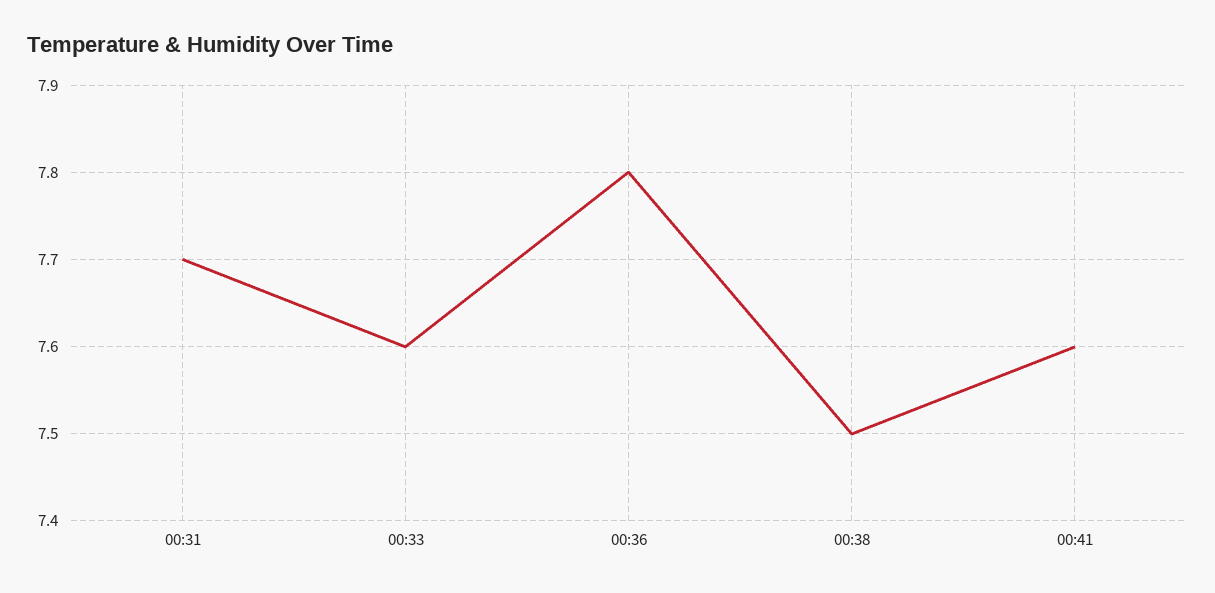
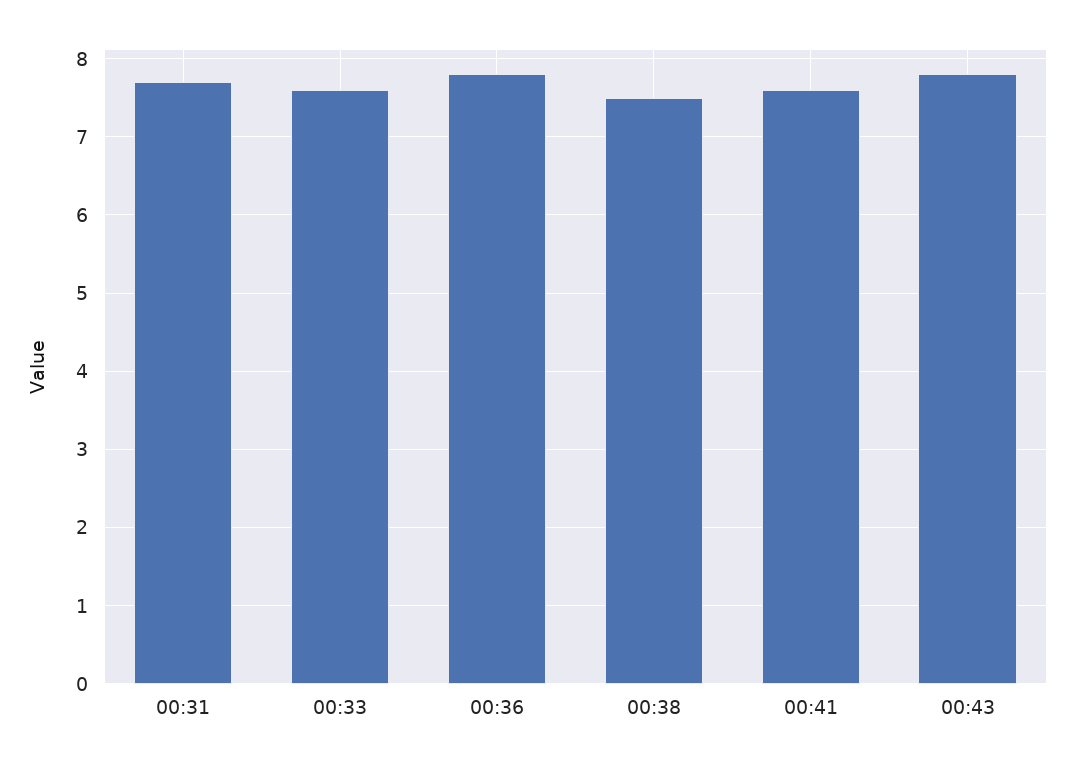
00:43: none -> 7.8

